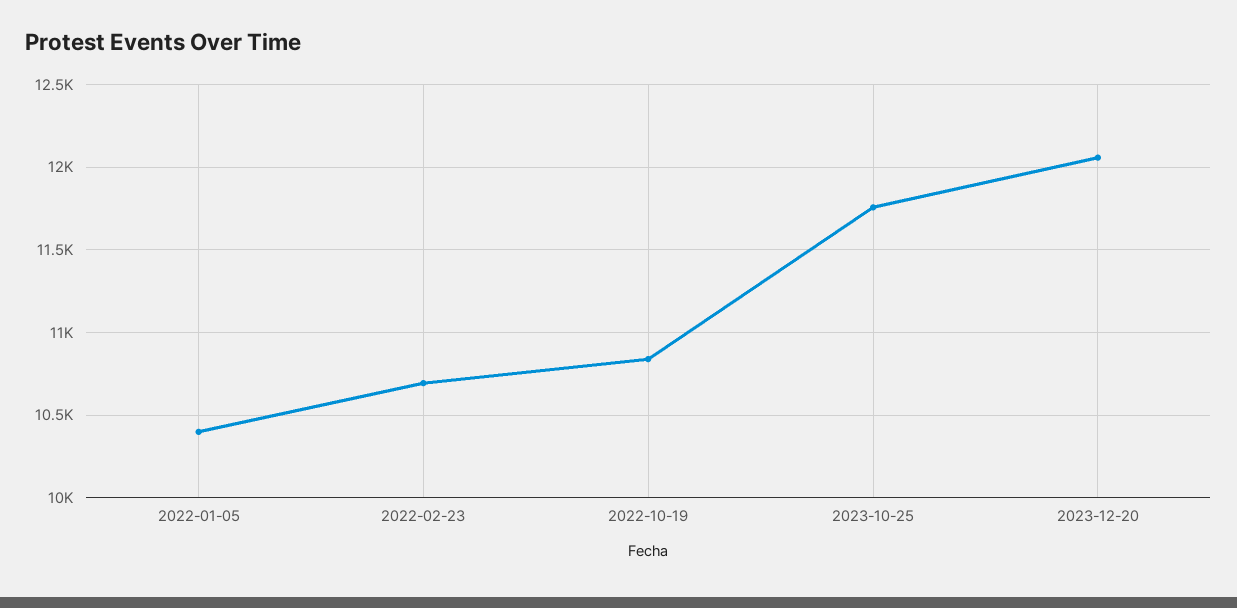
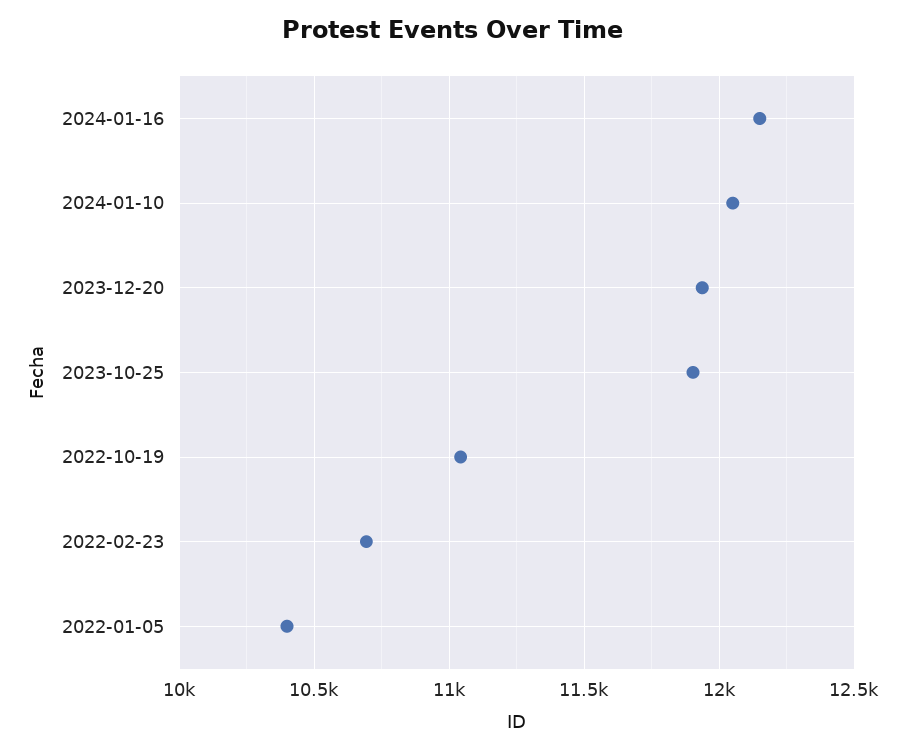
2022-10-19: 10850 -> 11050
2023-10-25: 11750 -> 11900
2023-12-20: 12050 -> 11950
2024-01-16: none -> 12150
2024-01-10: none -> 12050

